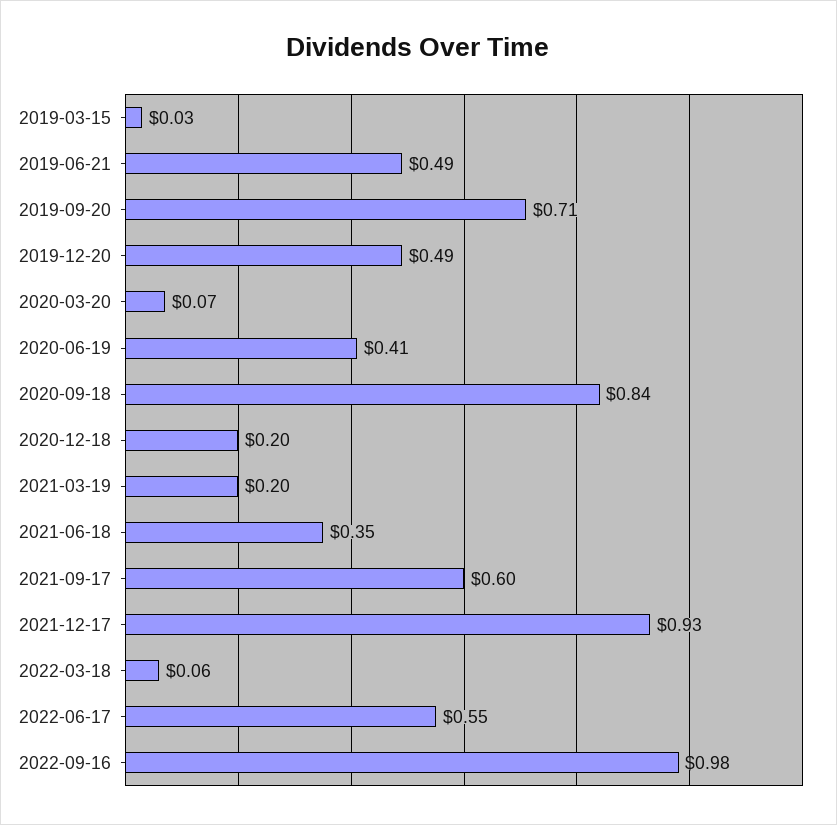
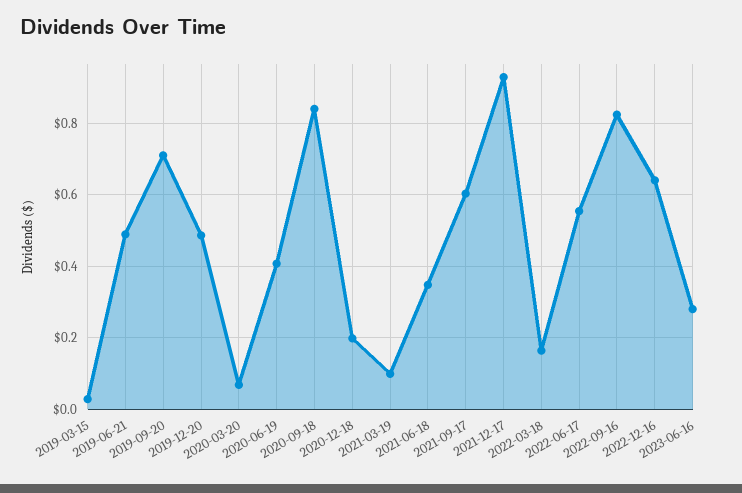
2021-03-19: 0.2 -> 0.1
2022-03-18: 0.06 -> 0.16
2022-09-16: 0.98 -> 0.82
2022-12-16: none -> 0.64
2023-06-16: none -> 0.28

